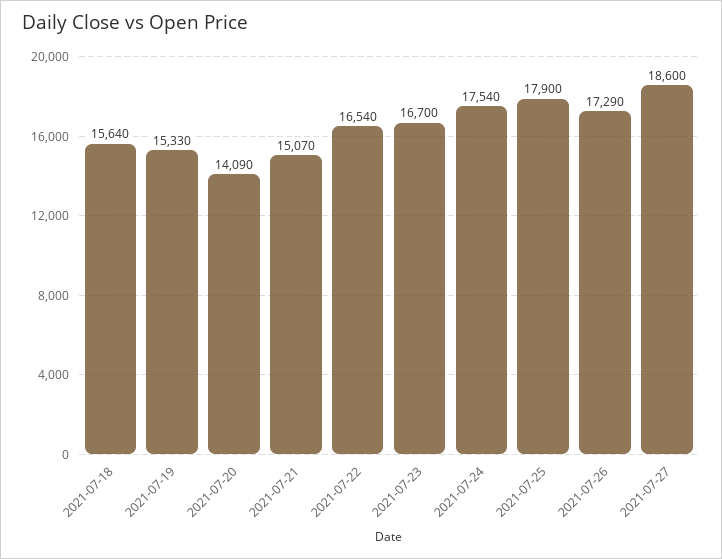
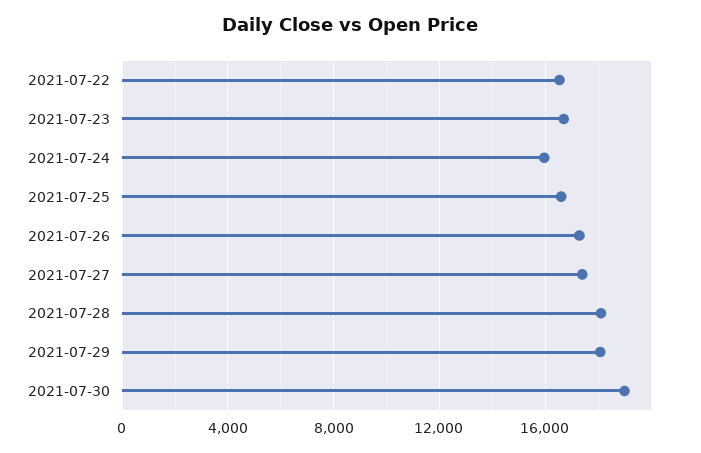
2021-07-18: 15640 -> none
2021-07-19: 15330 -> none
2021-07-20: 14090 -> none
2021-07-21: 15070 -> none
2021-07-24: 17540 -> 16000
2021-07-25: 17900 -> 16500
2021-07-27: 18600 -> 17500
2021-07-28: none -> 18000
2021-07-29: none -> 18000
2021-07-30: none -> 19000

